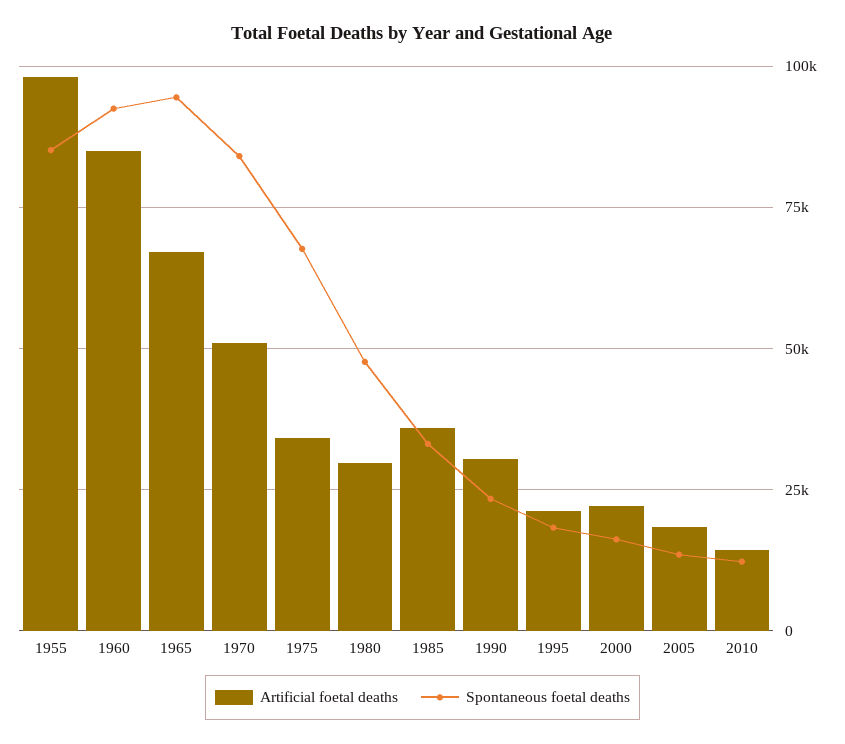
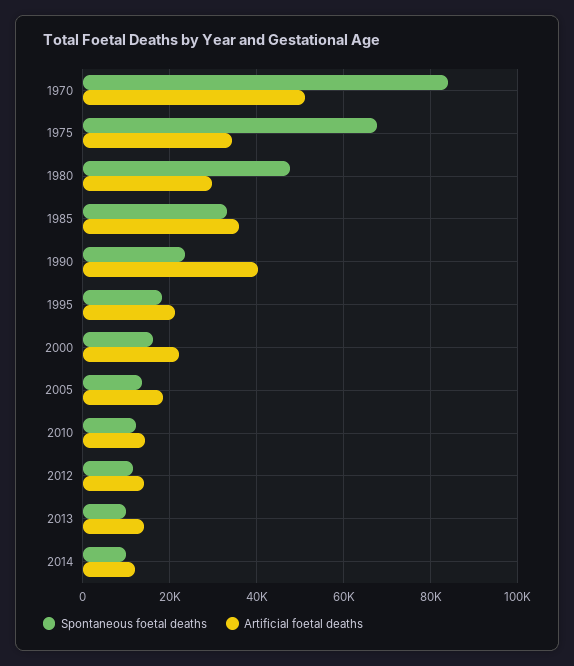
Artificial foetal deaths, 1955: 97500 -> none
Spontaneous foetal deaths, 1955: 85000 -> none
Artificial foetal deaths, 1960: 85000 -> none
Spontaneous foetal deaths, 1960: 92500 -> none
Artificial foetal deaths, 1965: 67500 -> none
Spontaneous foetal deaths, 1965: 95000 -> none
Artificial foetal deaths, 1990: 30000 -> 40000
Spontaneous foetal deaths, 2012: none -> 12000
Artificial foetal deaths, 2012: none -> 14000
Spontaneous foetal deaths, 2013: none -> 10000
Artificial foetal deaths, 2013: none -> 14000
Spontaneous foetal deaths, 2014: none -> 10000
Artificial foetal deaths, 2014: none -> 12000

